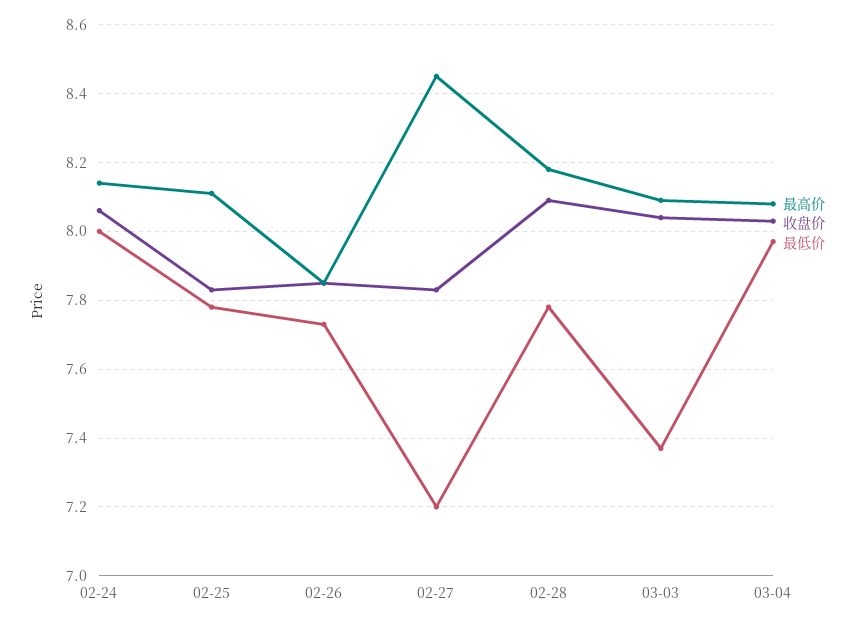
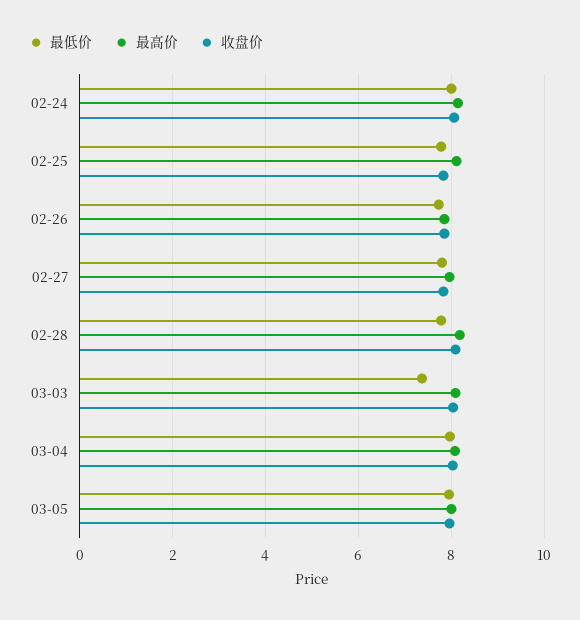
最高价, 02-27: 8.45 -> 8
最低价, 02-27: 7.2 -> 7.8
最低价, 03-05: none -> 8
最高价, 03-05: none -> 8
收盘价, 03-05: none -> 8

